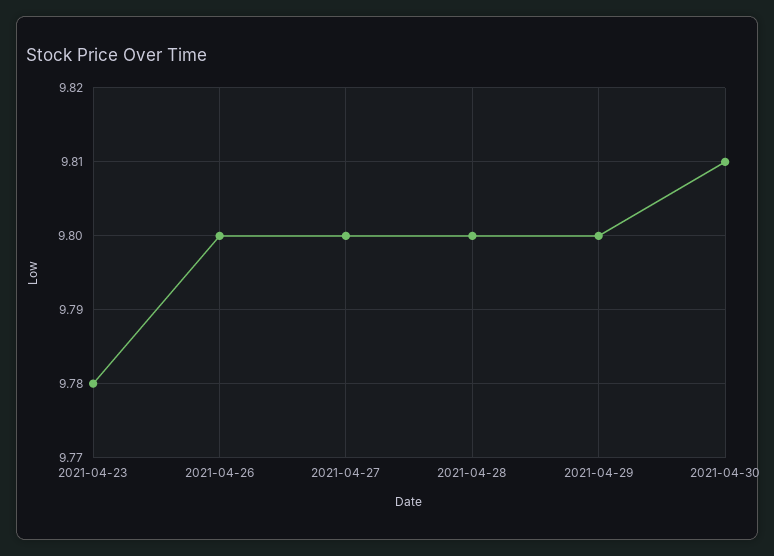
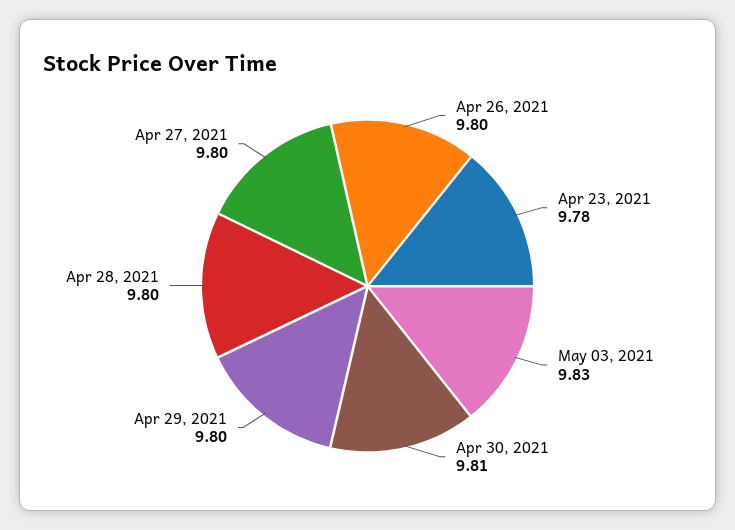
May 03, 2021: none -> 9.83

